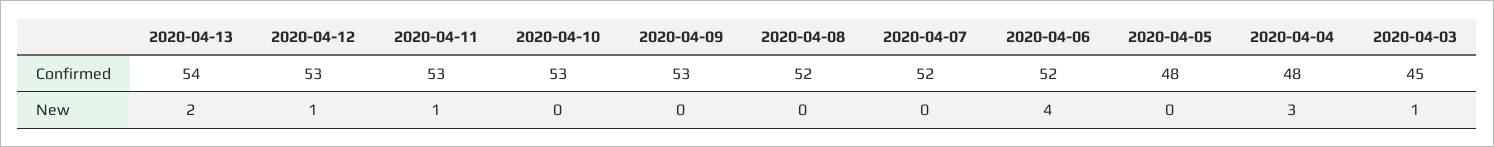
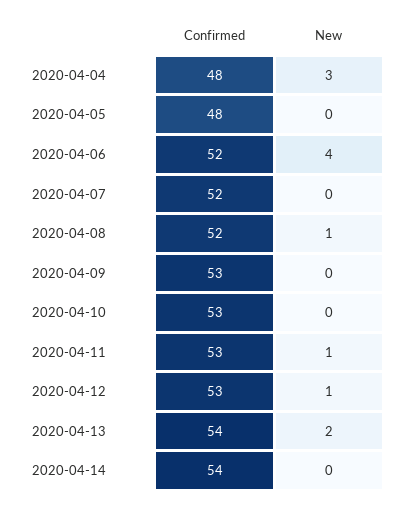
2020-04-03, Confirmed: 45 -> none
2020-04-08, New: 0 -> 1
2020-04-03, New: 1 -> none
2020-04-14, Confirmed: none -> 54
2020-04-14, New: none -> 0

